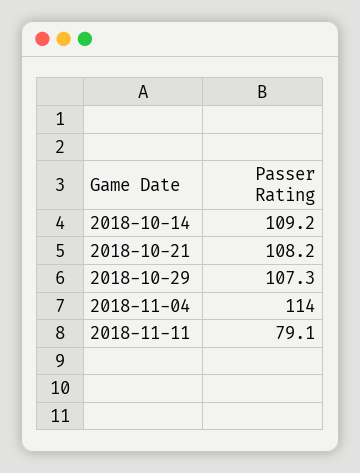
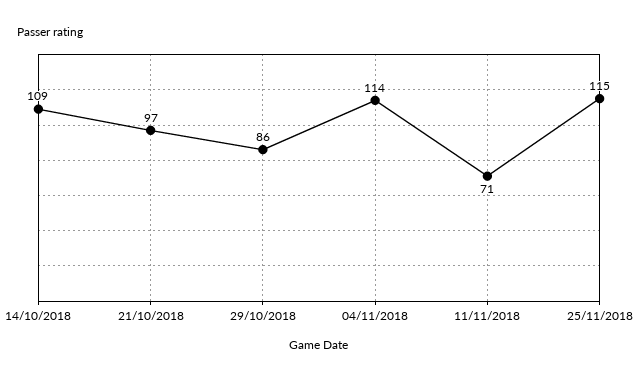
2018-10-21: 108.2 -> 97
2018-10-29: 107.3 -> 86
2018-11-11: 79.1 -> 71
25/11/2018: none -> 115

